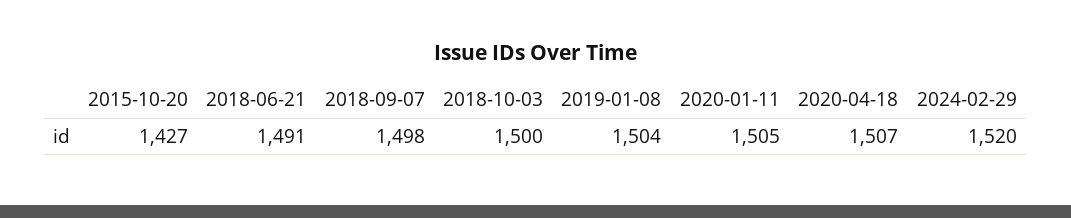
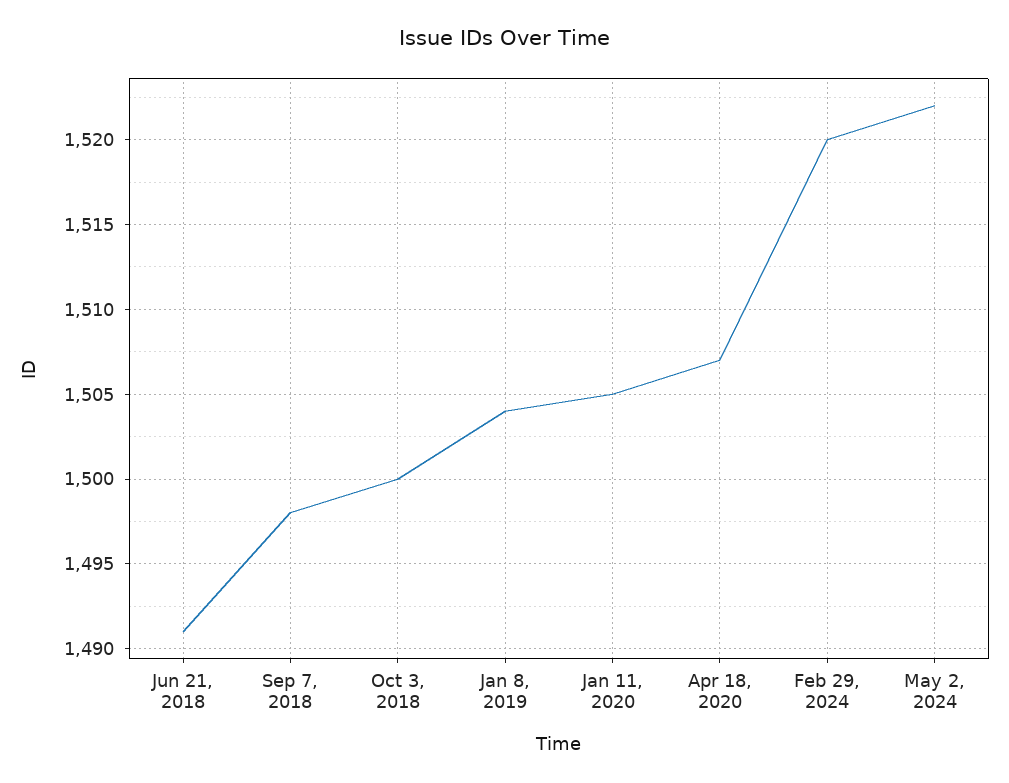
2015-10-20: 1427 -> none
May 2, 2024: none -> 1522

